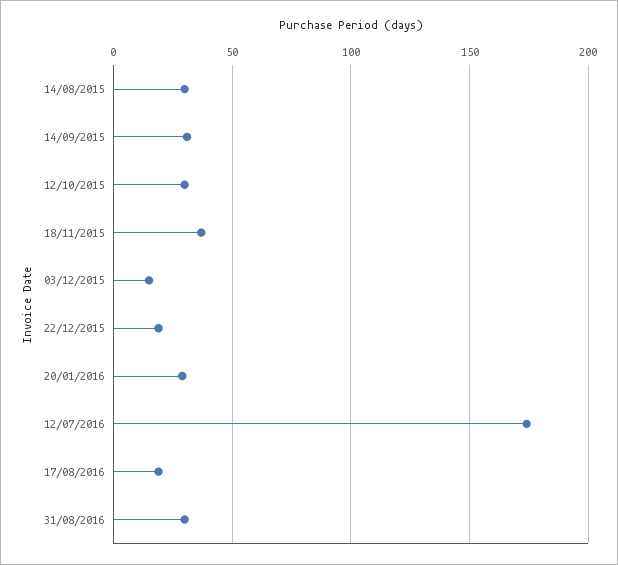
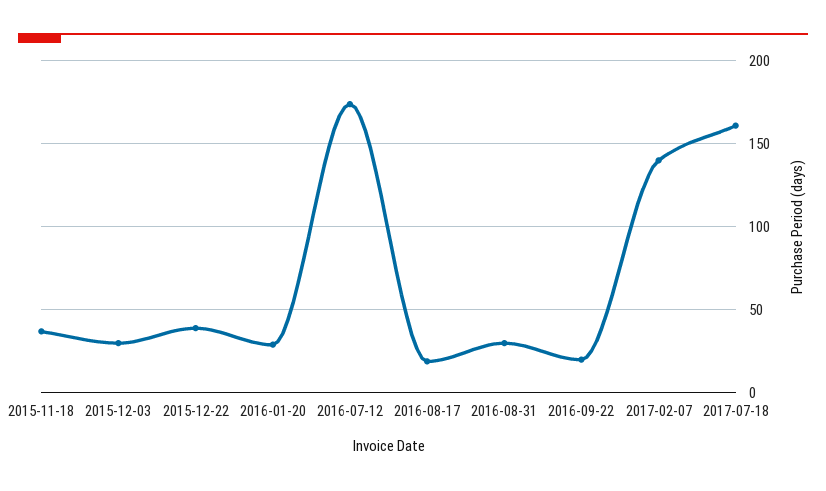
14/08/2015: 30 -> none
14/09/2015: 30 -> none
12/10/2015: 30 -> none
03/12/2015: 15 -> 30
22/12/2015: 20 -> 40
2016-09-22: none -> 20
2017-02-07: none -> 140
2017-07-18: none -> 160

